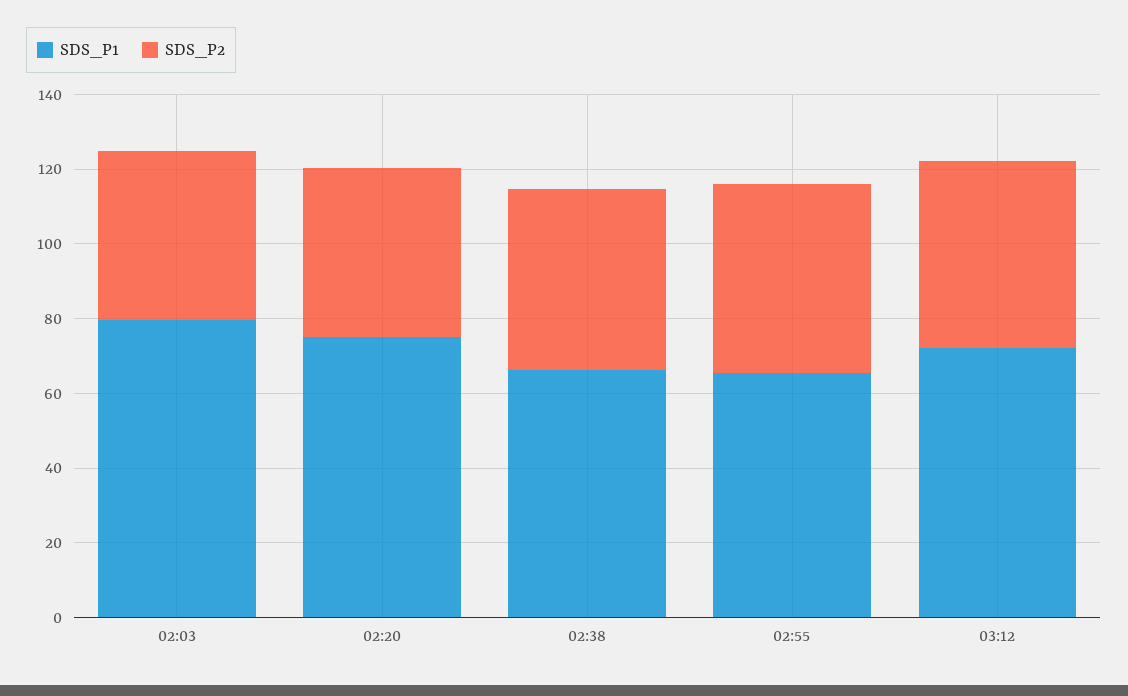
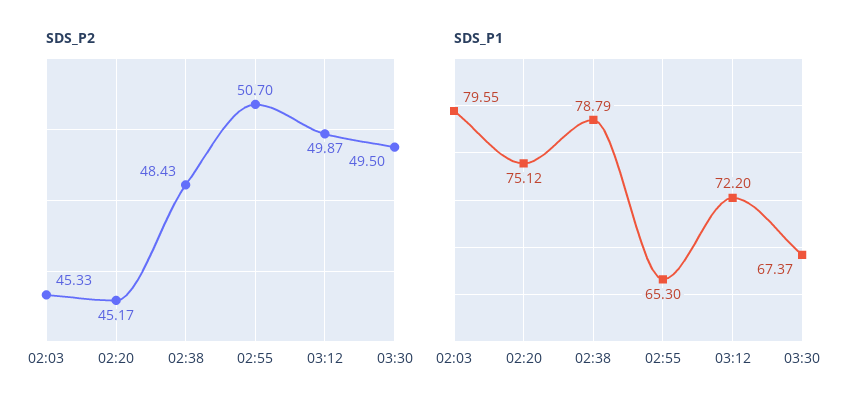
SDS_P1, 02:38: 65 -> 78.79
SDS_P2, 03:30: none -> 49.5
SDS_P1, 03:30: none -> 67.37

